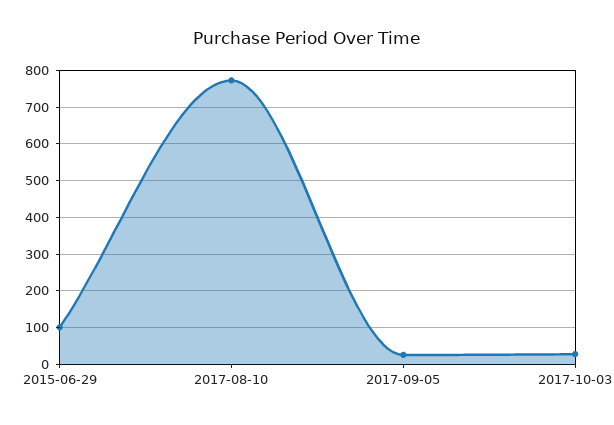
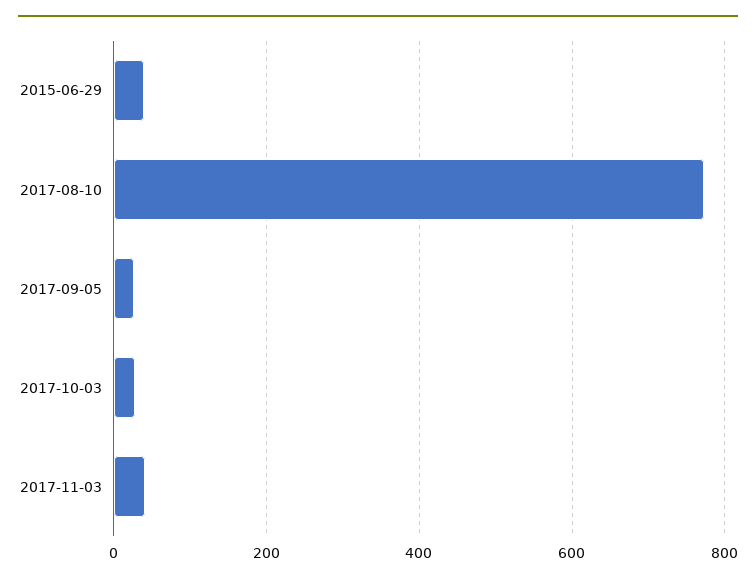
2015-06-29: 100 -> 40
2017-11-03: none -> 40

